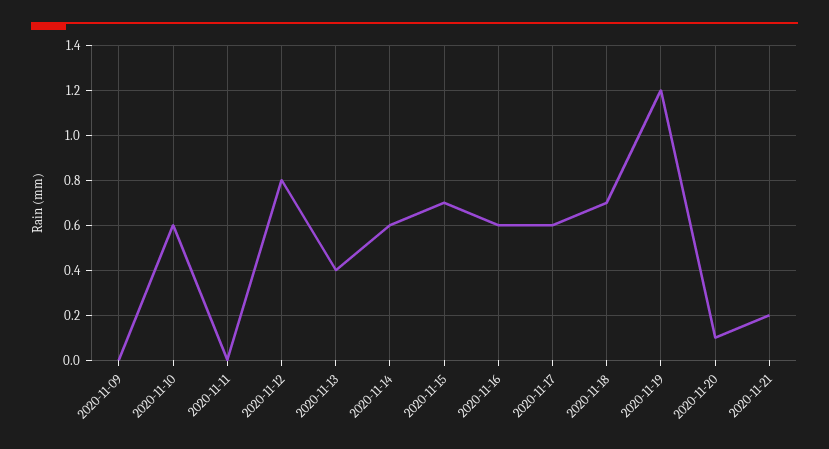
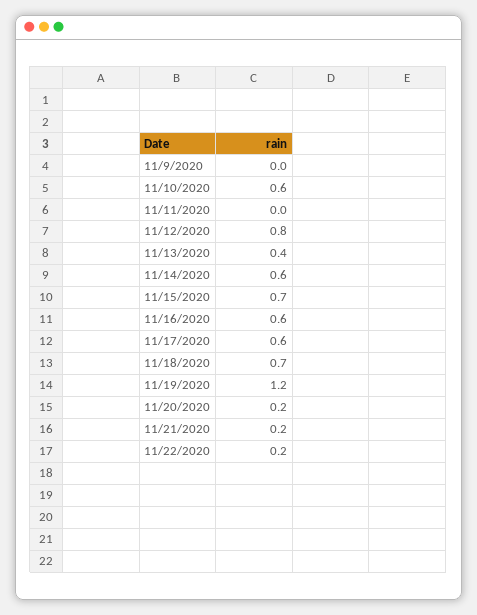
2020-11-20: 0.1 -> 0.2
11/22/2020: none -> 0.2

